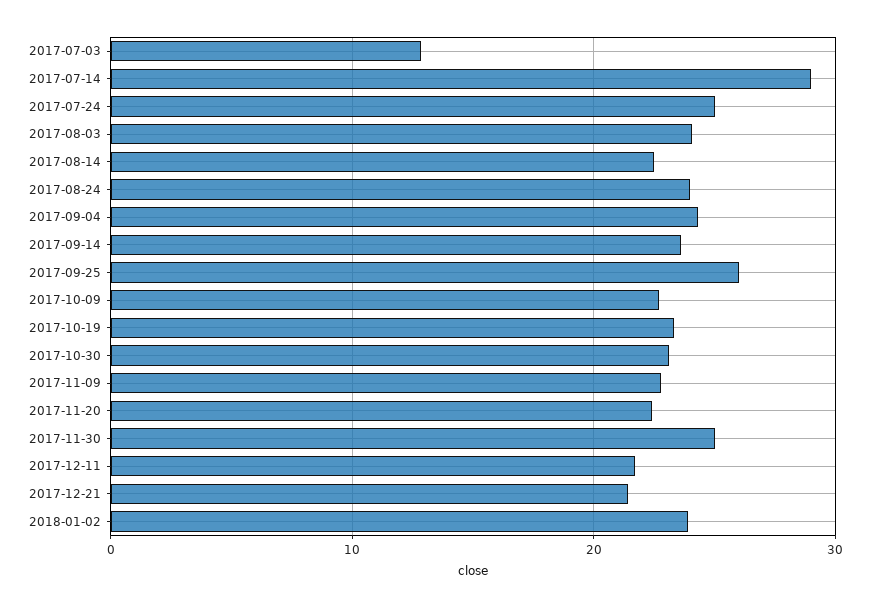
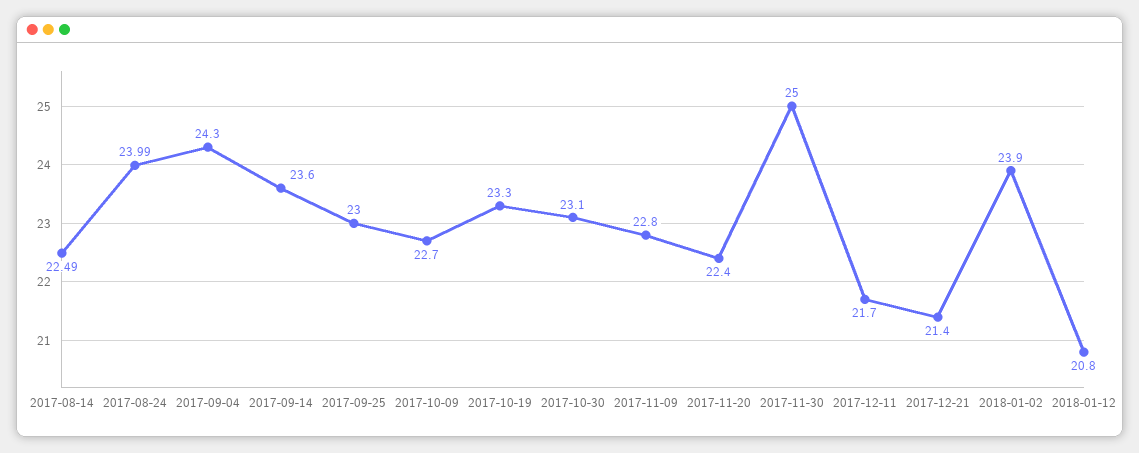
2017-07-03: 13 -> none
2017-07-14: 29 -> none
2017-07-24: 25 -> none
2017-08-03: 24 -> none
2017-09-25: 26 -> 23
2018-01-12: none -> 20.8

